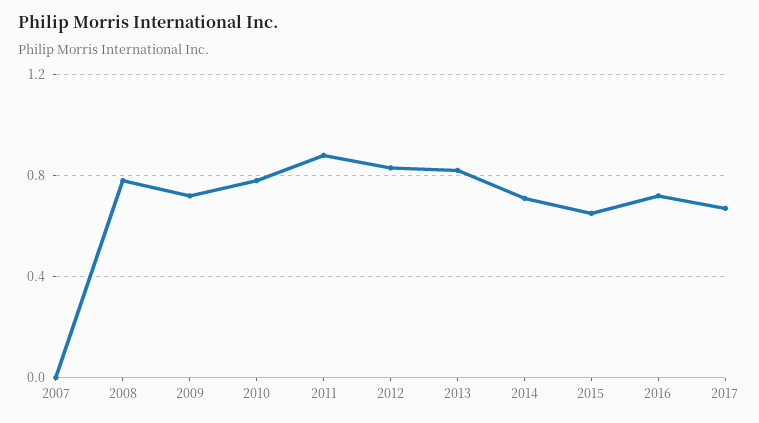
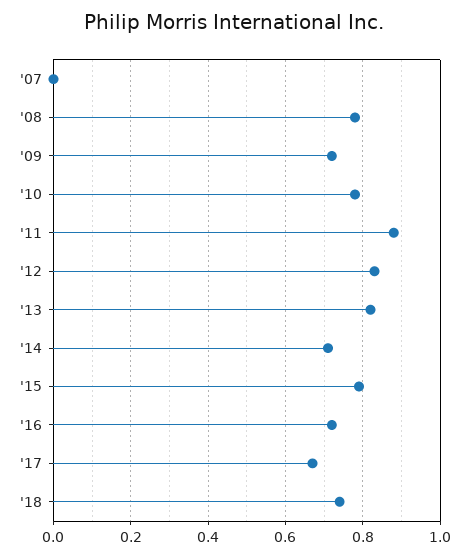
2015: 0.65 -> 0.8
'18: none -> 0.75

